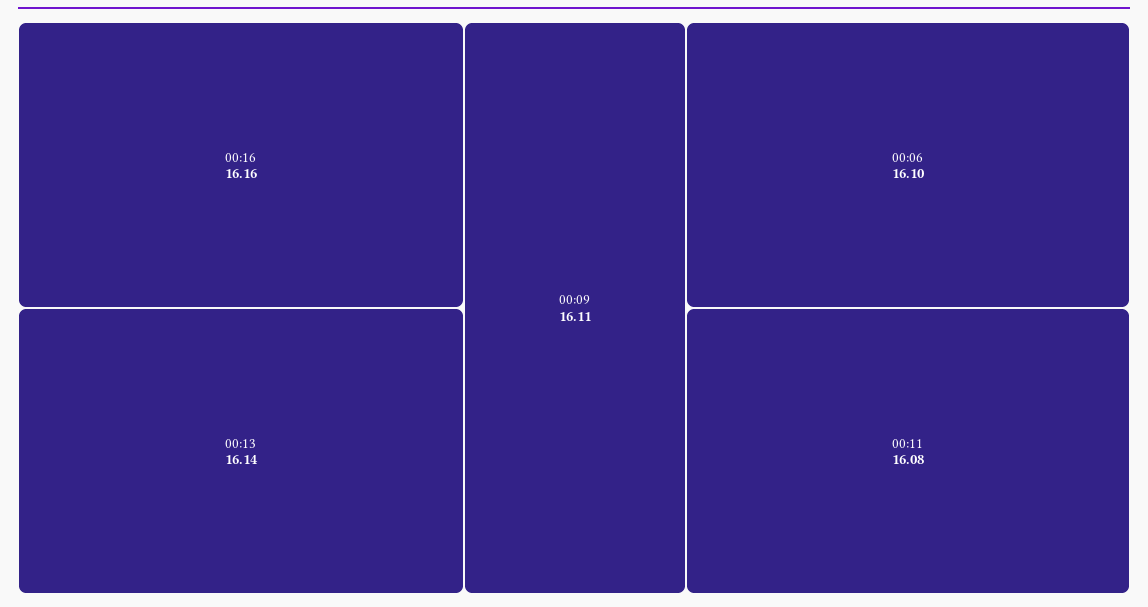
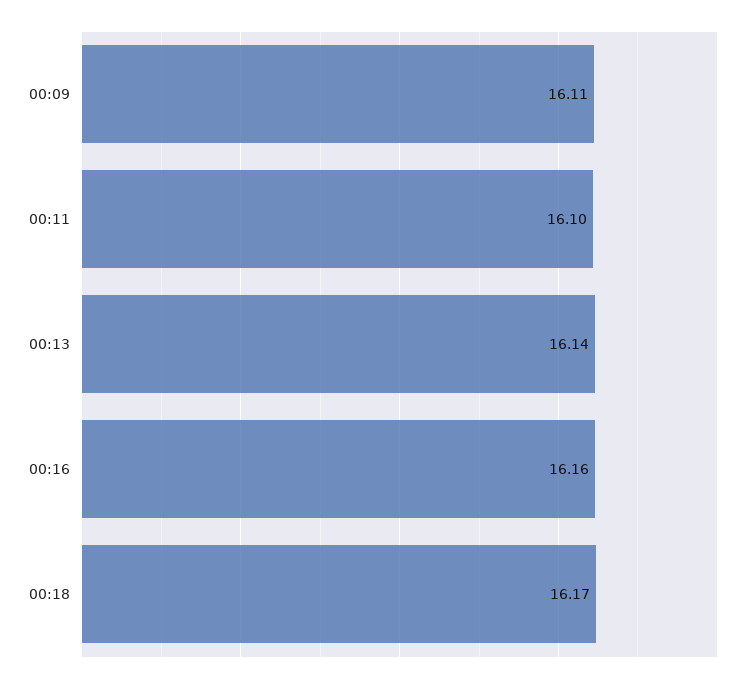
00:06: 16.1 -> none
00:11: 16.08 -> 16.1
00:18: none -> 16.17

